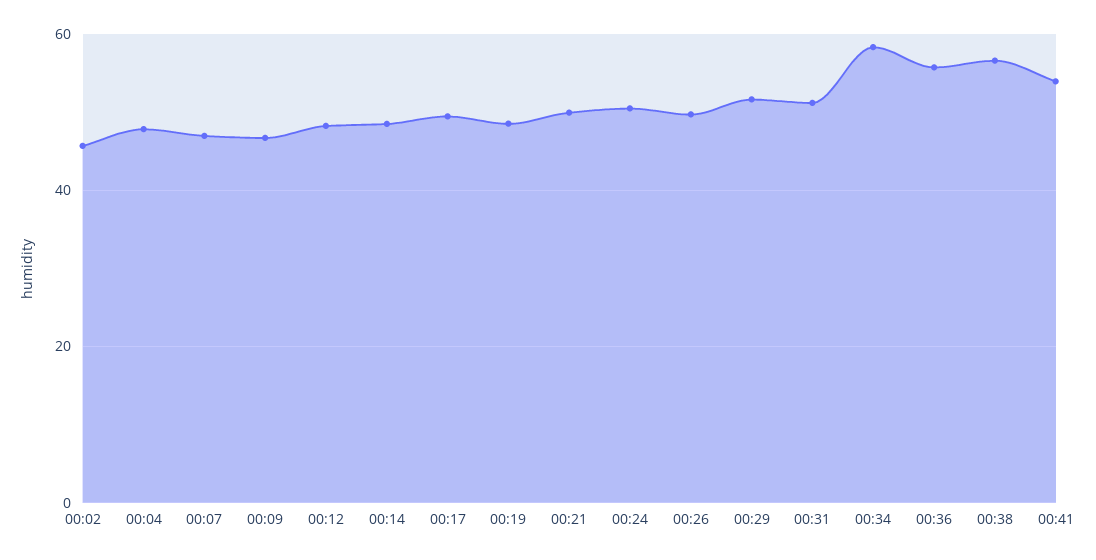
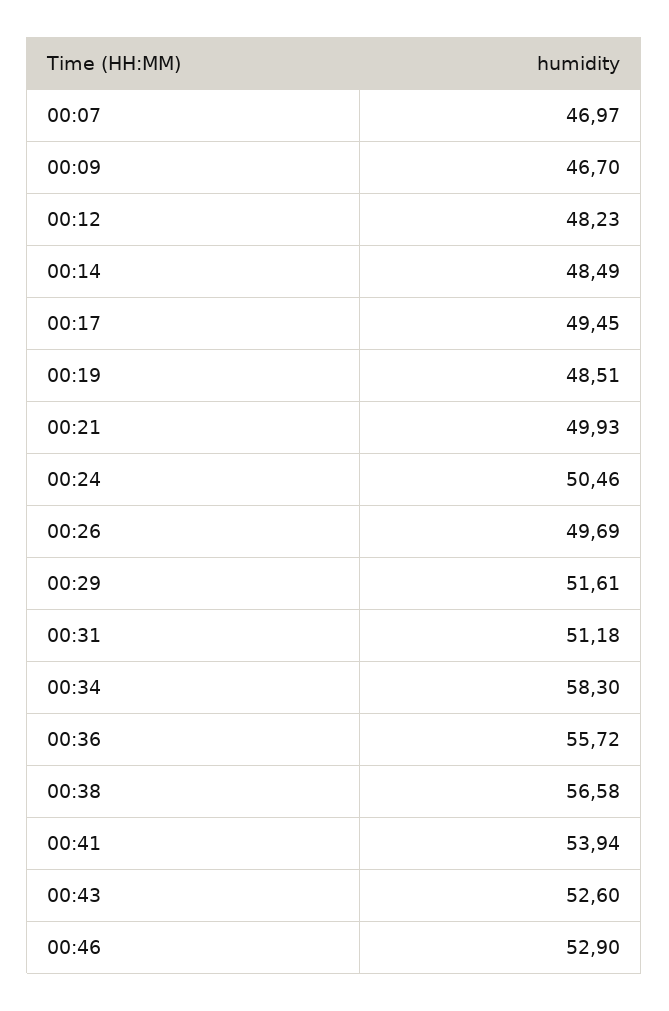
00:02: 46 -> none
00:04: 48 -> none
00:43: none -> 52.6
00:46: none -> 52.9

